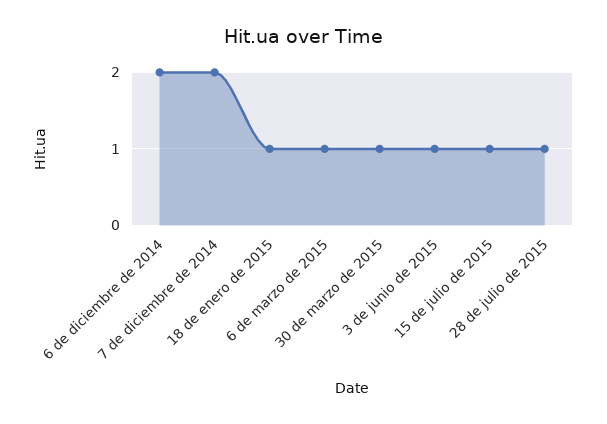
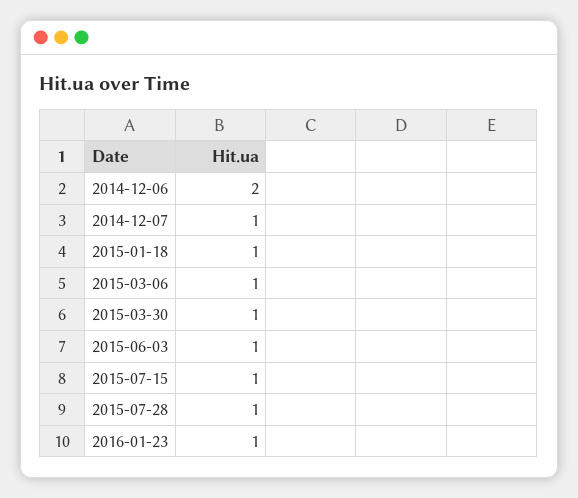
7 de diciembre de 2014: 2 -> 1
2016-01-23: none -> 1

